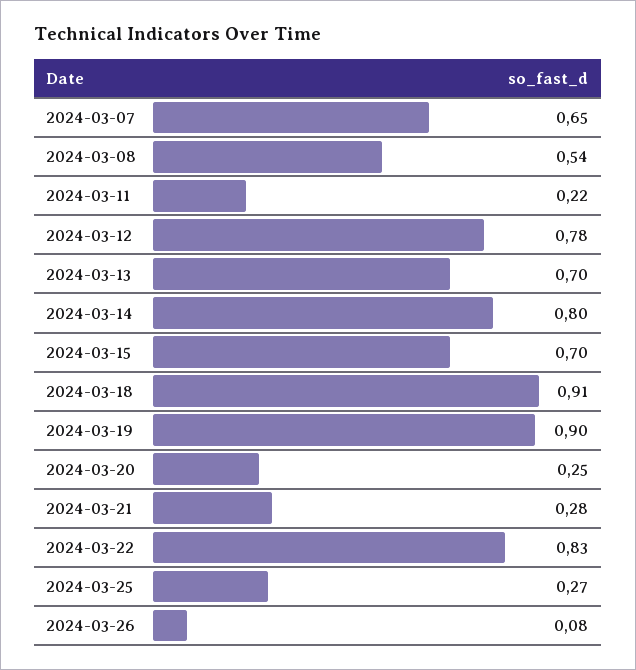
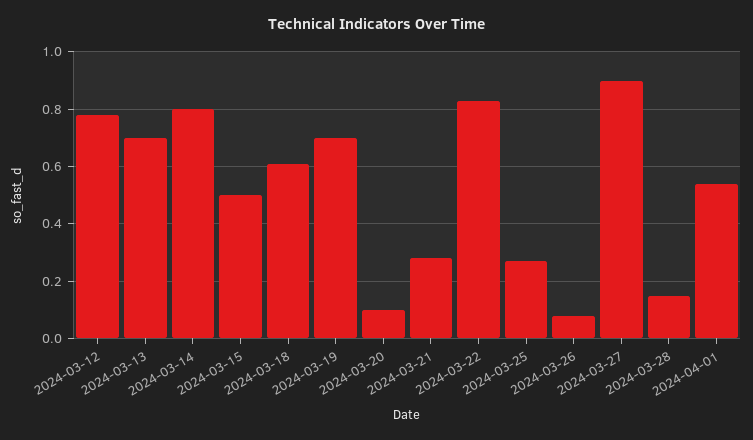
2024-03-07: 0.65 -> none
2024-03-08: 0.54 -> none
2024-03-11: 0.22 -> none
2024-03-15: 0.7 -> 0.5
2024-03-18: 0.91 -> 0.6
2024-03-19: 0.9 -> 0.7
2024-03-20: 0.25 -> 0.1
2024-03-27: none -> 0.9
2024-03-28: none -> 0.15
2024-04-01: none -> 0.55

